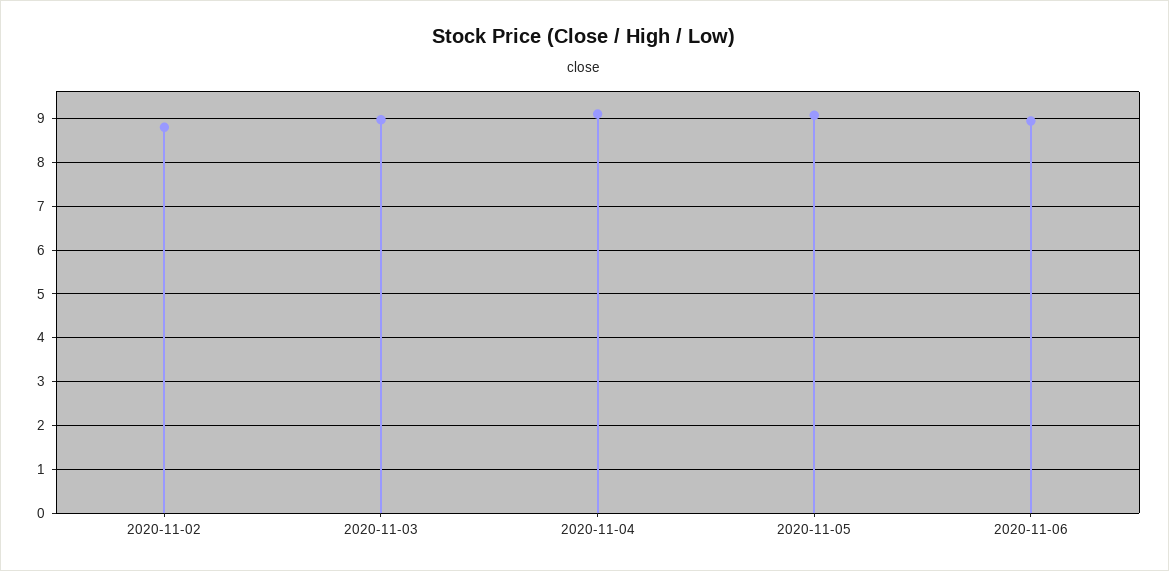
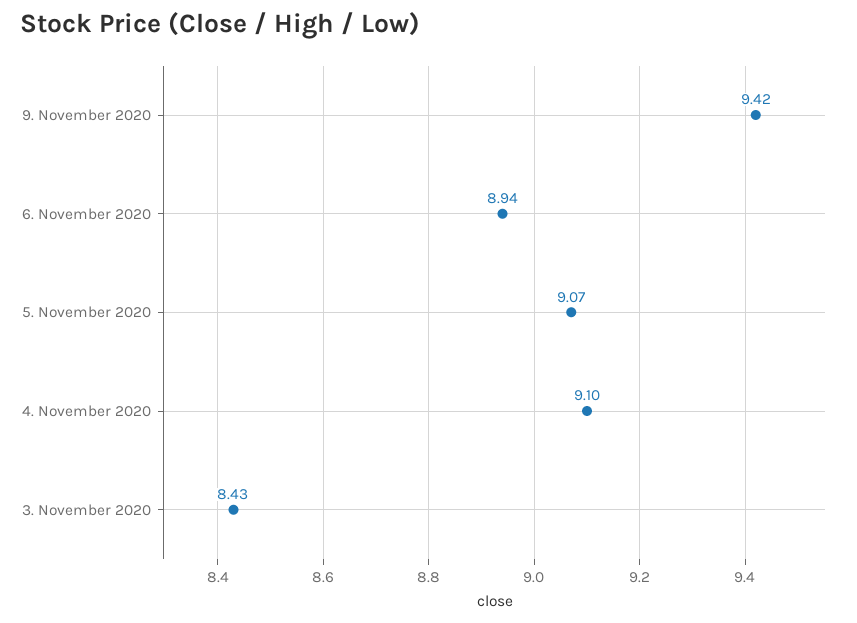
2020-11-02: 8.8 -> none
2020-11-03: 9 -> 8.43
9. November 2020: none -> 9.42

